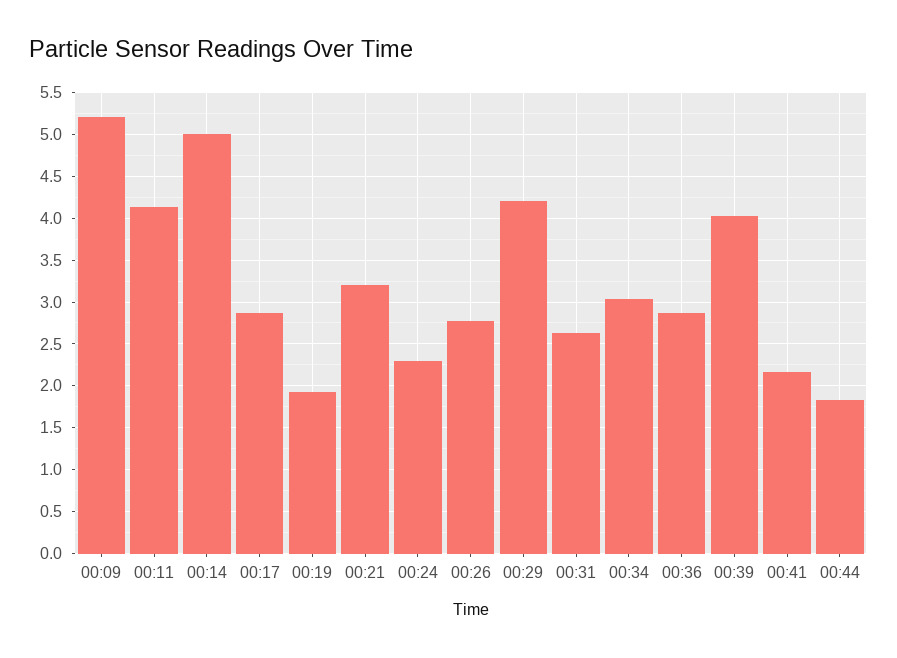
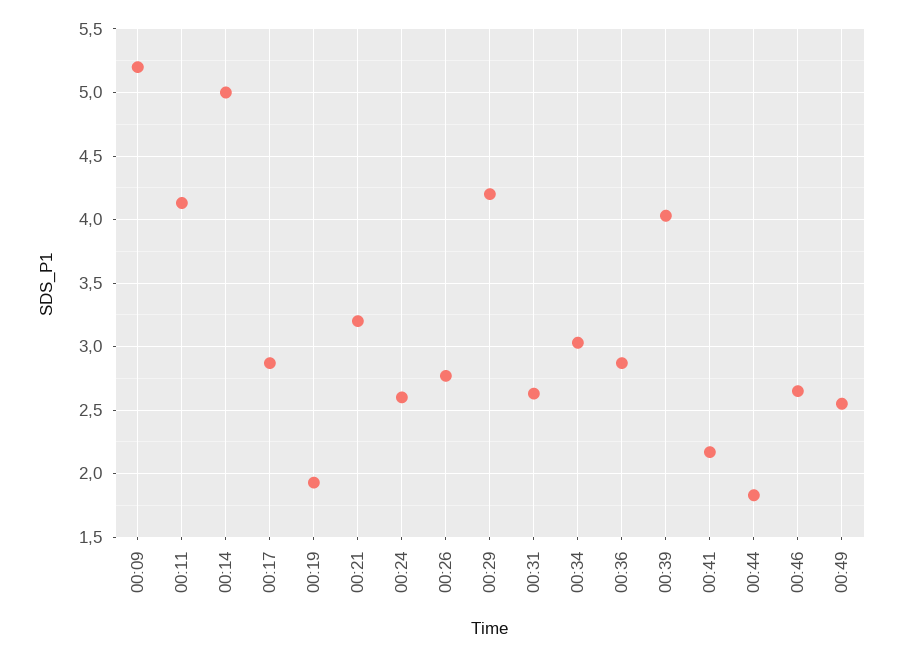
00:24: 2.3 -> 2.6
00:46: none -> 2.65
00:49: none -> 2.55

